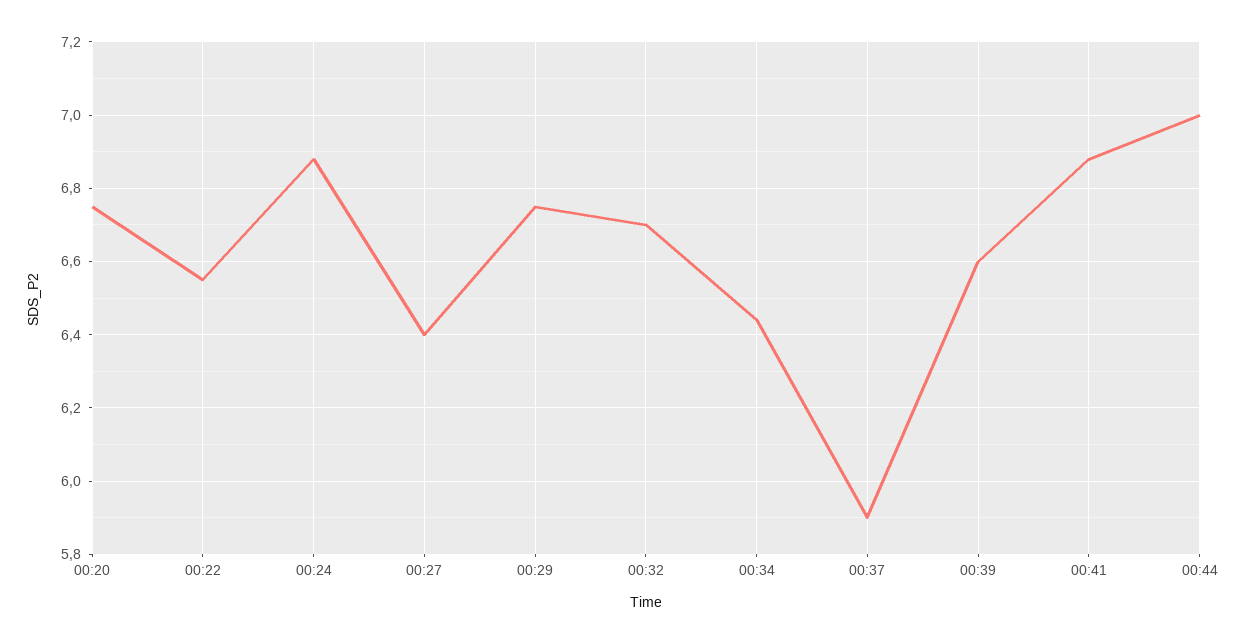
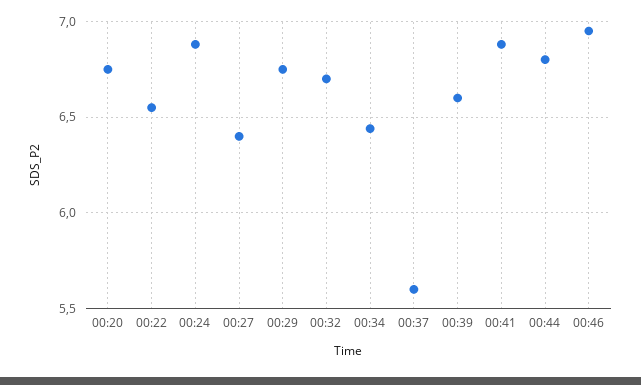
00:37: 5.9 -> 5.6
00:44: 7 -> 6.8
00:46: none -> 6.95

